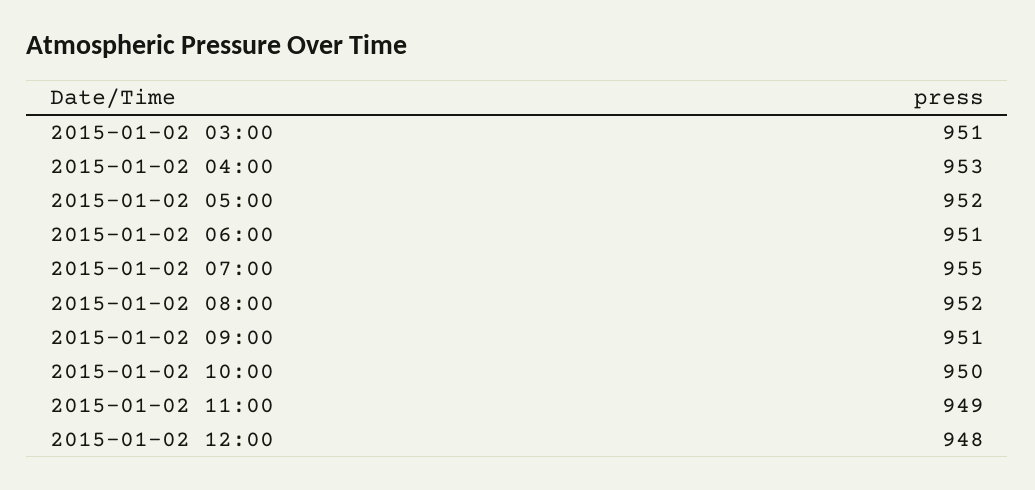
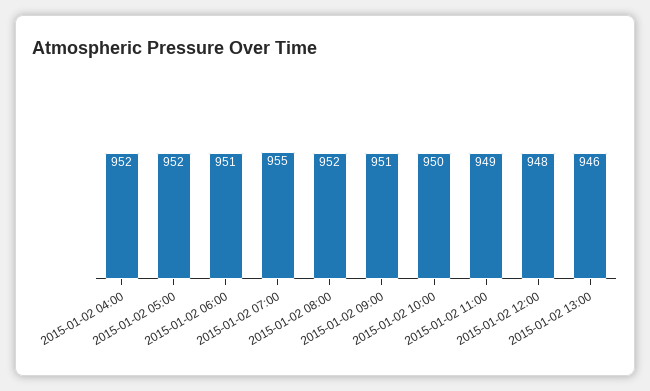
2015-01-02 03:00: 951 -> none
2015-01-02 04:00: 953 -> 952
2015-01-02 13:00: none -> 946

